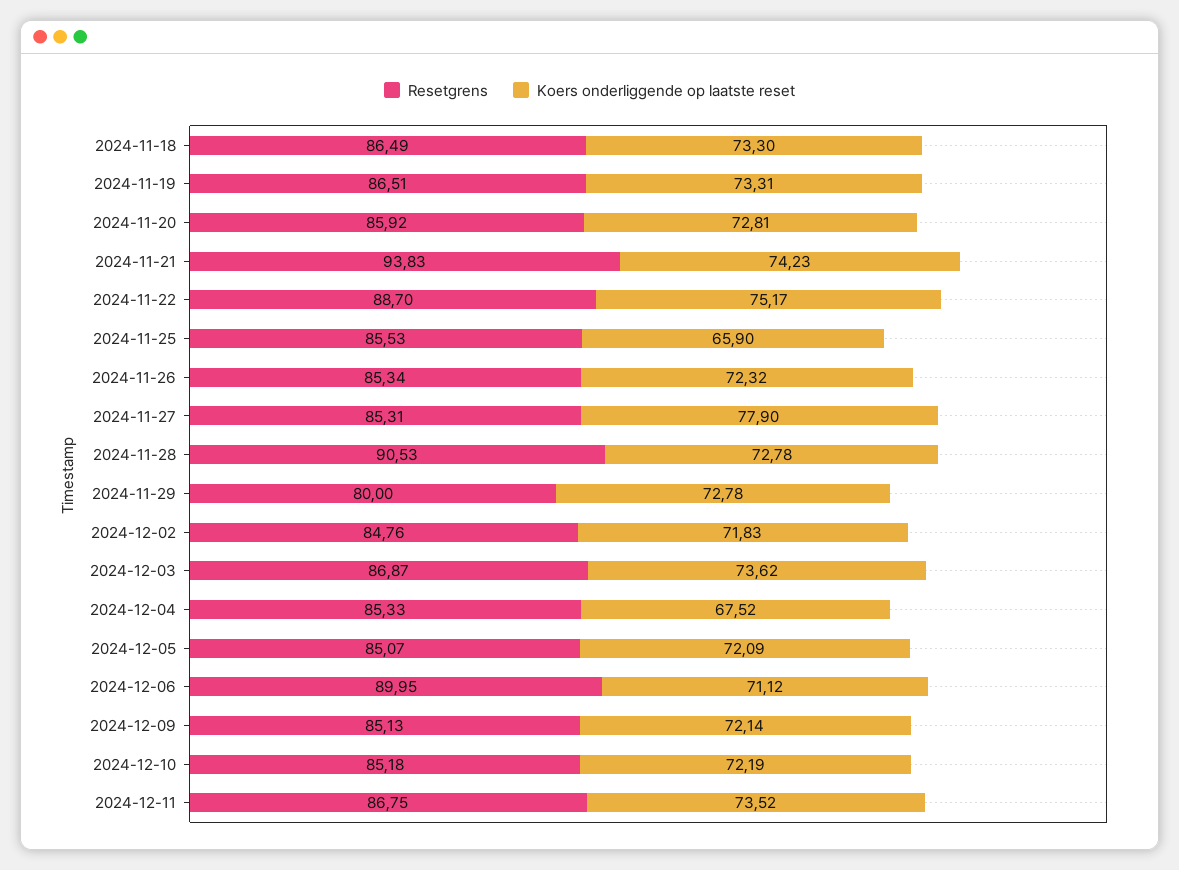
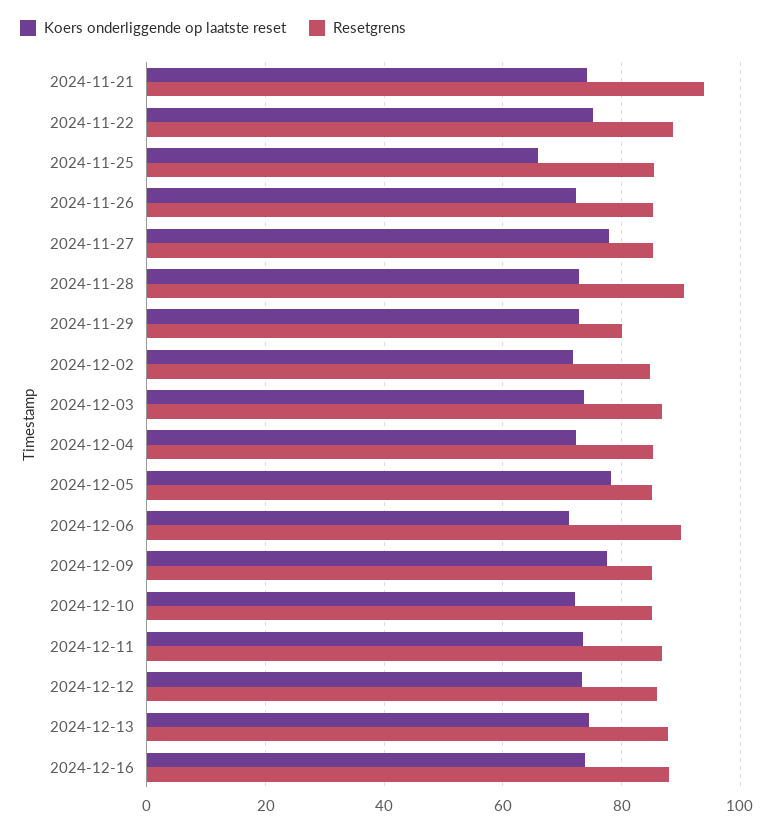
Resetgrens, 2024-11-18: 86.49 -> none
Koers onderliggende op laatste reset, 2024-11-18: 73.3 -> none
Resetgrens, 2024-11-19: 86.51 -> none
Koers onderliggende op laatste reset, 2024-11-19: 73.31 -> none
Resetgrens, 2024-11-20: 85.92 -> none
Koers onderliggende op laatste reset, 2024-11-20: 72.81 -> none
Koers onderliggende op laatste reset, 2024-12-04: 67.52 -> 72
Koers onderliggende op laatste reset, 2024-12-05: 72.09 -> 78
Koers onderliggende op laatste reset, 2024-12-09: 72.14 -> 78
Koers onderliggende op laatste reset, 2024-12-12: none -> 74
Resetgrens, 2024-12-12: none -> 86
Koers onderliggende op laatste reset, 2024-12-13: none -> 74
Resetgrens, 2024-12-13: none -> 88
Koers onderliggende op laatste reset, 2024-12-16: none -> 74
Resetgrens, 2024-12-16: none -> 88

